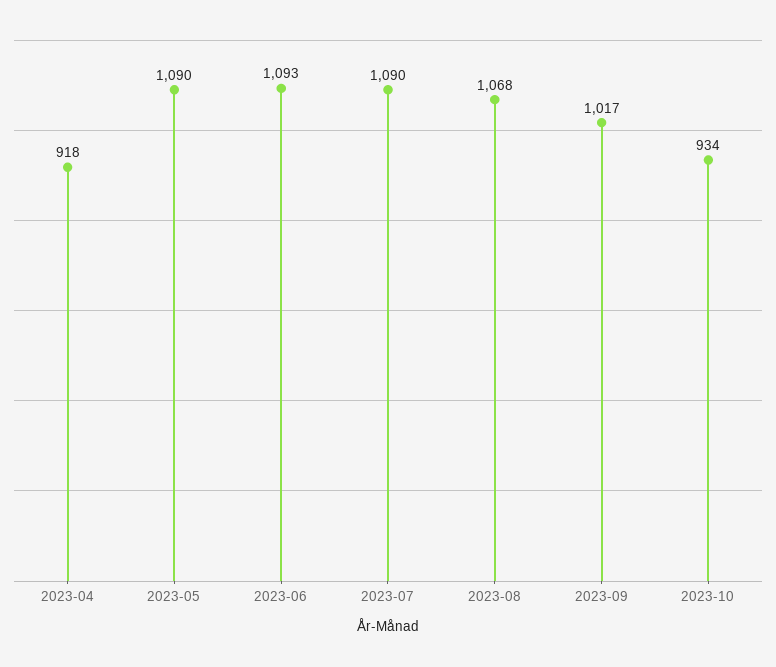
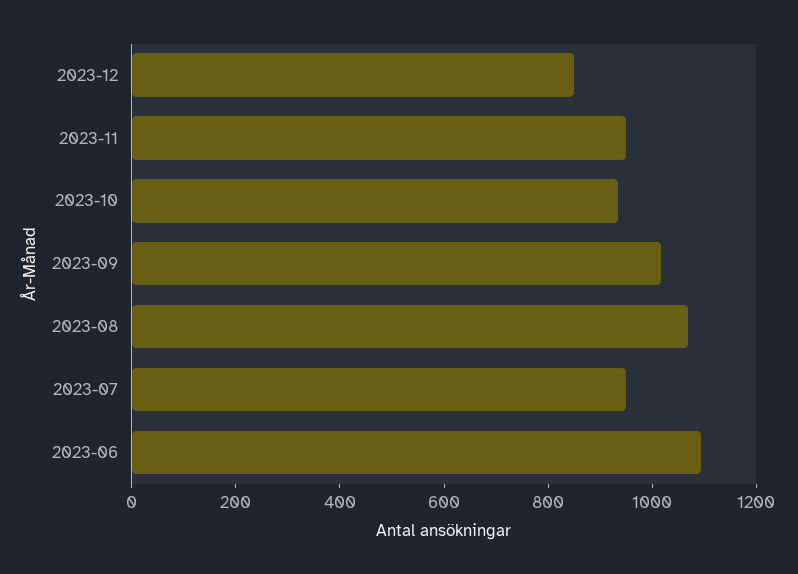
2023-04: 918 -> none
2023-05: 1090 -> none
2023-07: 1090 -> 950
2023-12: none -> 850
2023-11: none -> 950

